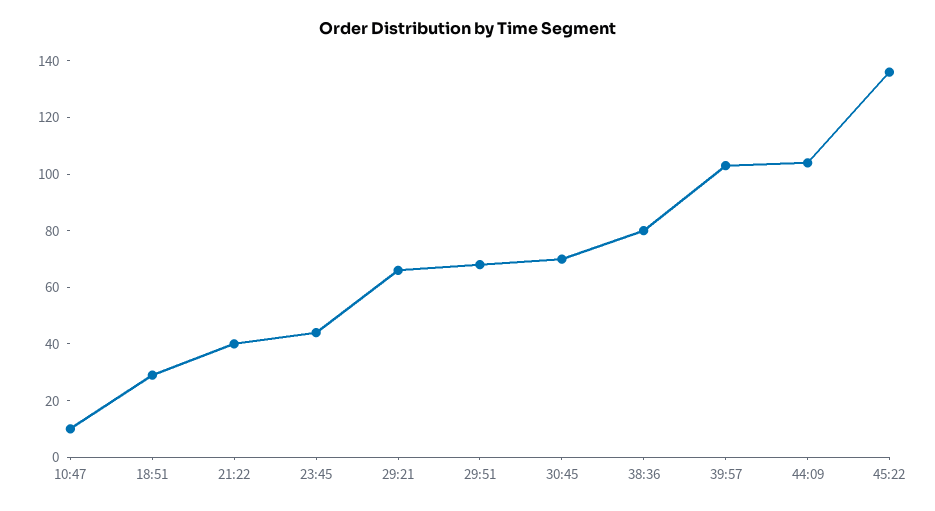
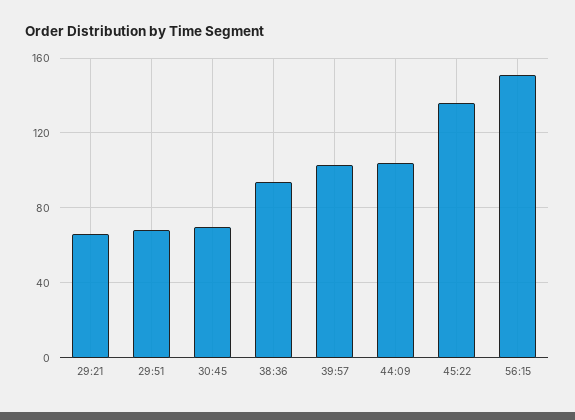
10:47: 10 -> none
18:51: 30 -> none
21:22: 40 -> none
23:45: 45 -> none
38:36: 80 -> 95
56:15: none -> 150

